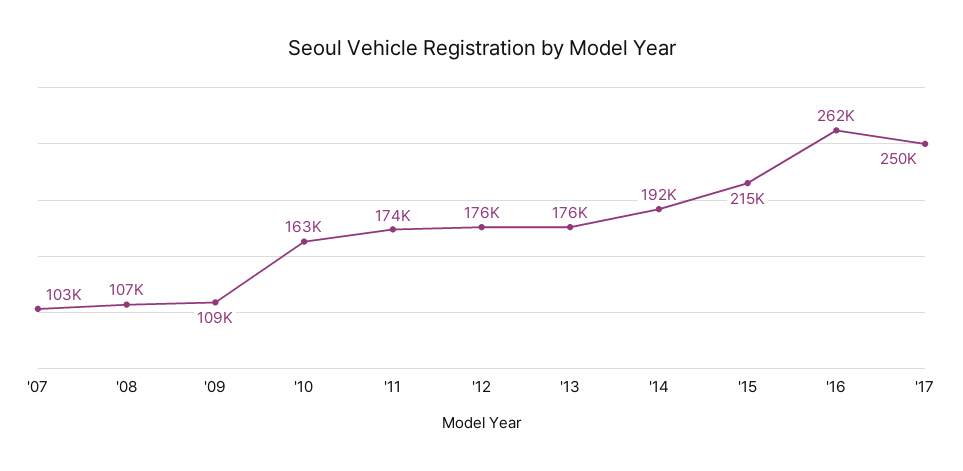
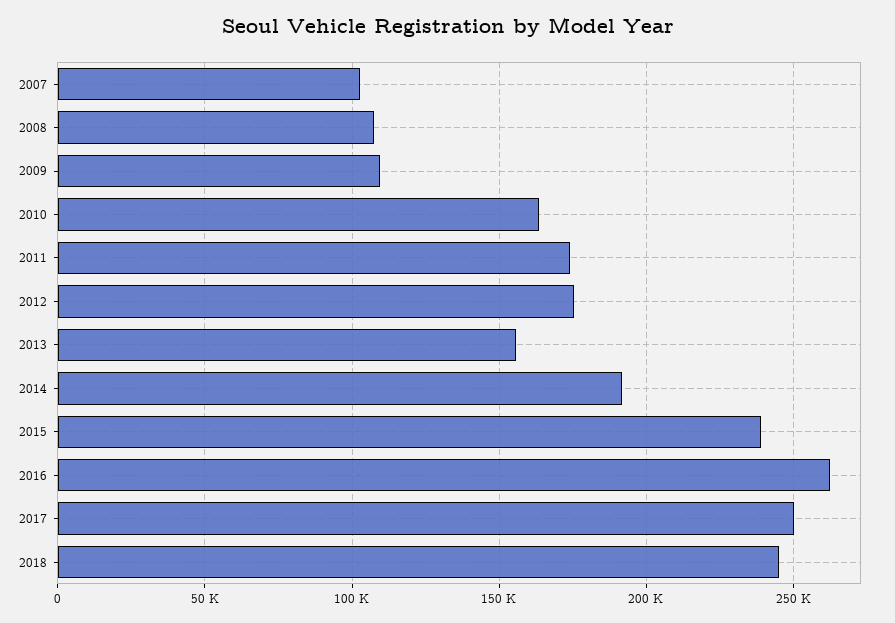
'13: 176000 -> 155000
'15: 215000 -> 240000
2018: none -> 245000

